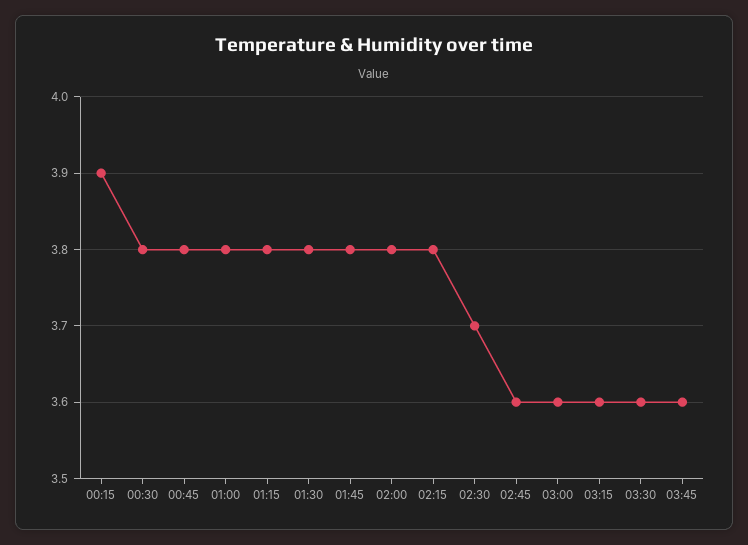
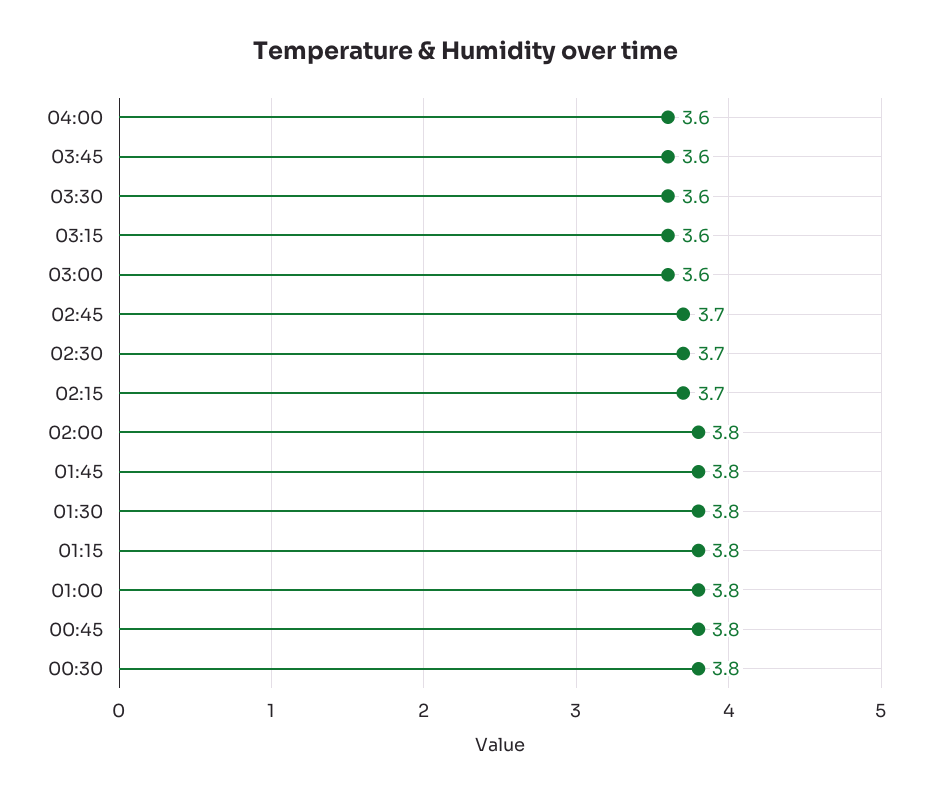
00:15: 3.9 -> none
02:15: 3.8 -> 3.7
02:45: 3.6 -> 3.7
04:00: none -> 3.6

